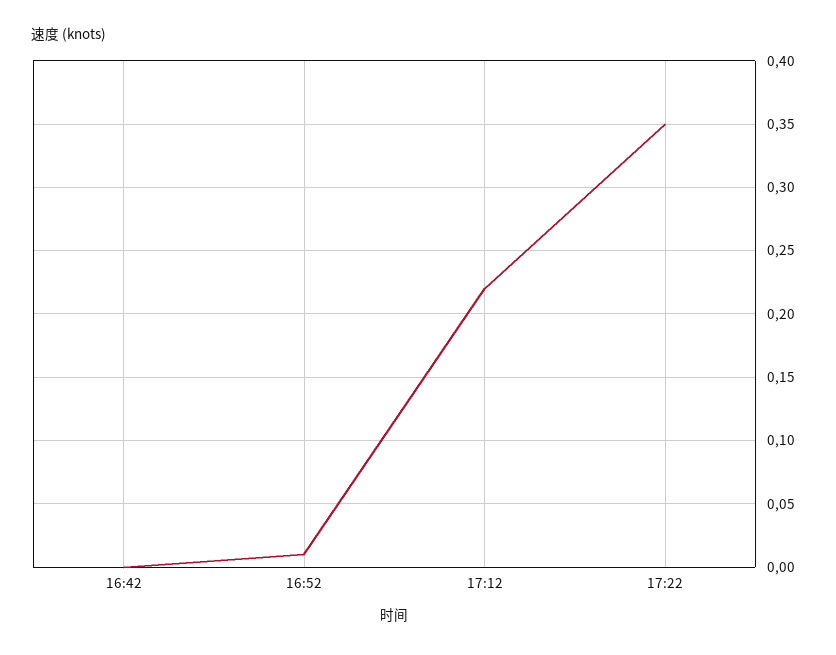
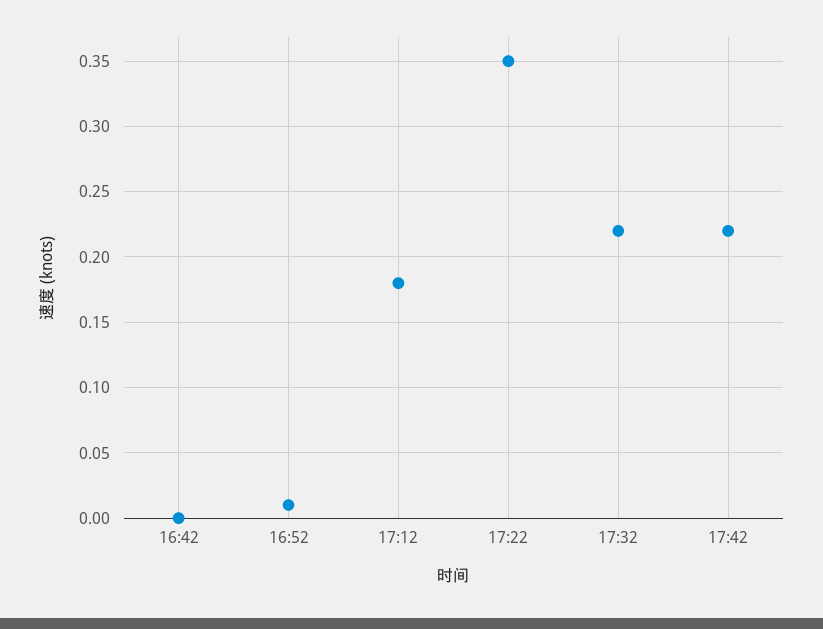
17:12: 0.22 -> 0.18
17:32: none -> 0.22
17:42: none -> 0.22

